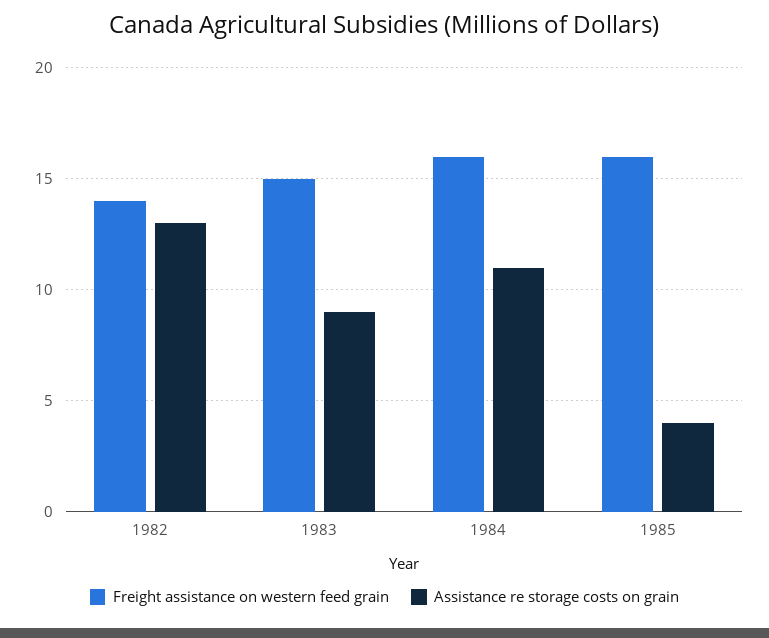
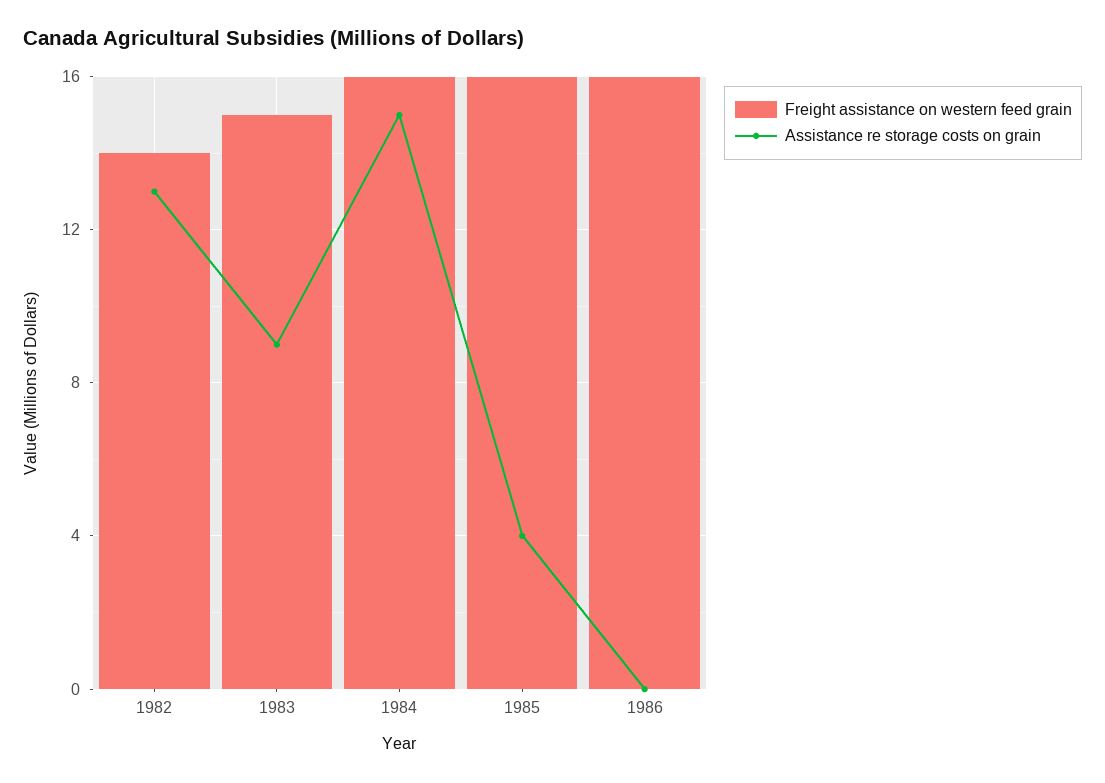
Assistance re storage costs on grain, 1984: 11 -> 15
Freight assistance on western feed grain, 1986: none -> 16
Assistance re storage costs on grain, 1986: none -> 0

